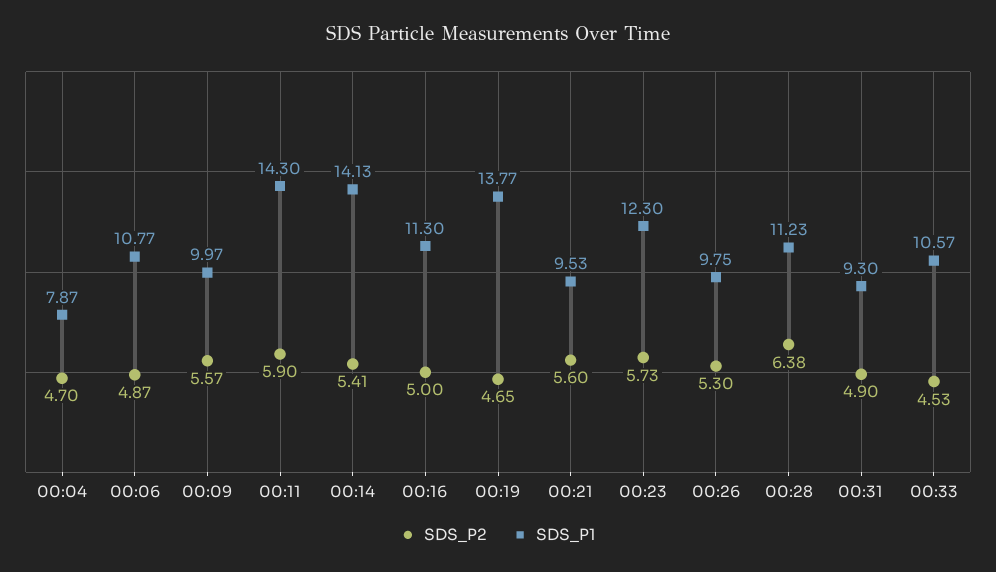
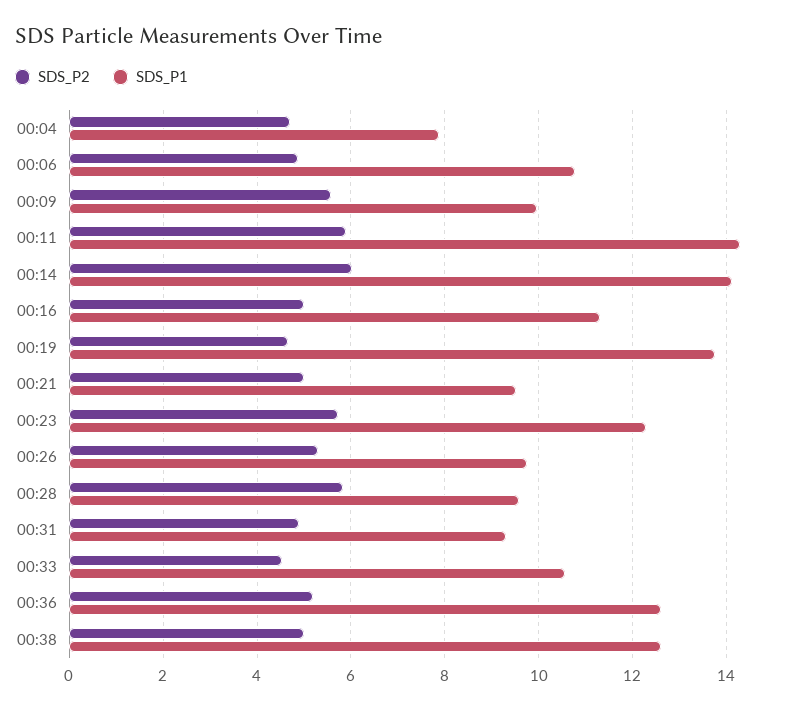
SDS_P2, 00:14: 5.41 -> 6
SDS_P2, 00:21: 5.6 -> 5
SDS_P2, 00:28: 6.38 -> 5.8
SDS_P1, 00:28: 11.23 -> 9.6
SDS_P2, 00:36: none -> 5.2
SDS_P1, 00:36: none -> 12.6
SDS_P2, 00:38: none -> 5
SDS_P1, 00:38: none -> 12.6

